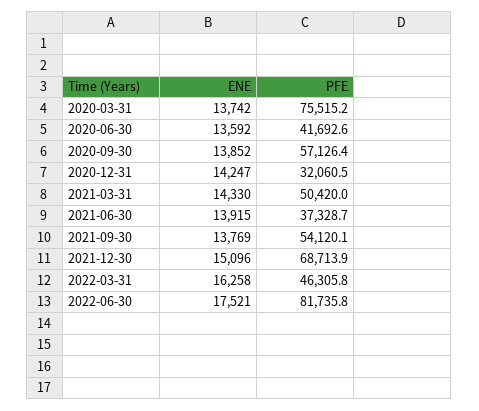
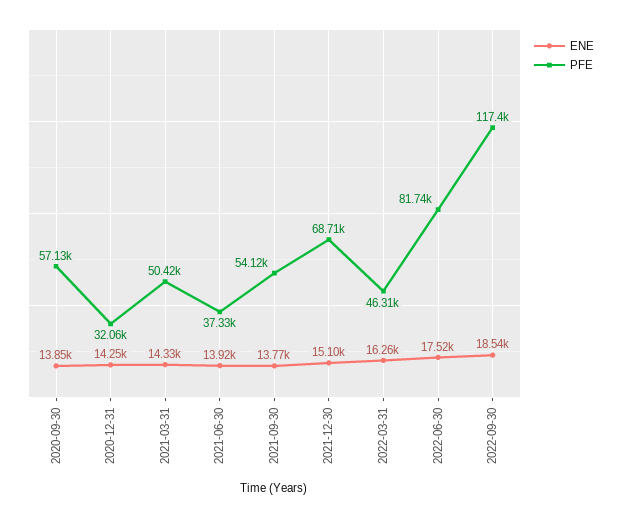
ENE, 2020-03-31: 13742 -> none
PFE, 2020-03-31: 75515.2 -> none
ENE, 2020-06-30: 13592 -> none
PFE, 2020-06-30: 41692.6 -> none
ENE, 2022-09-30: none -> 18540
PFE, 2022-09-30: none -> 117400

